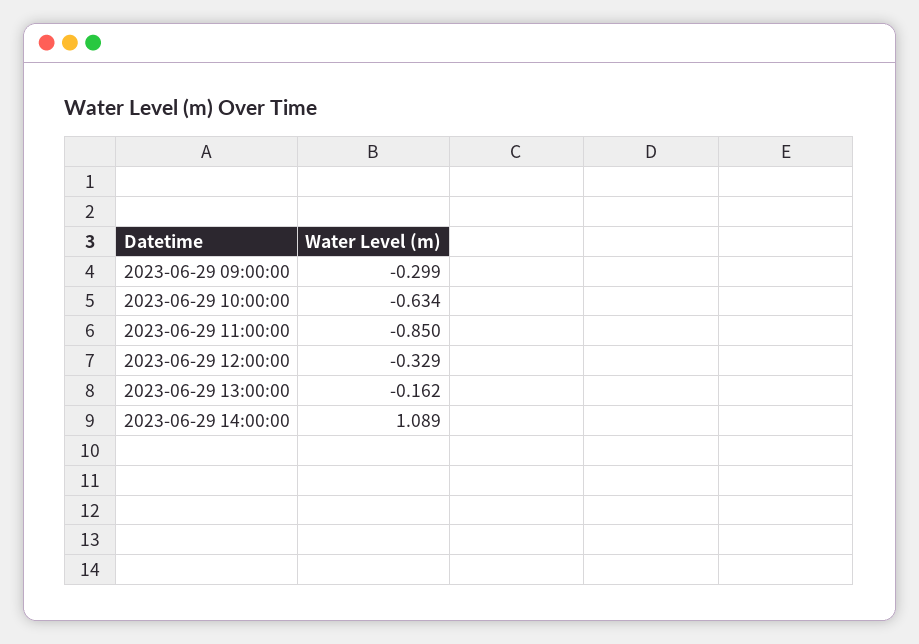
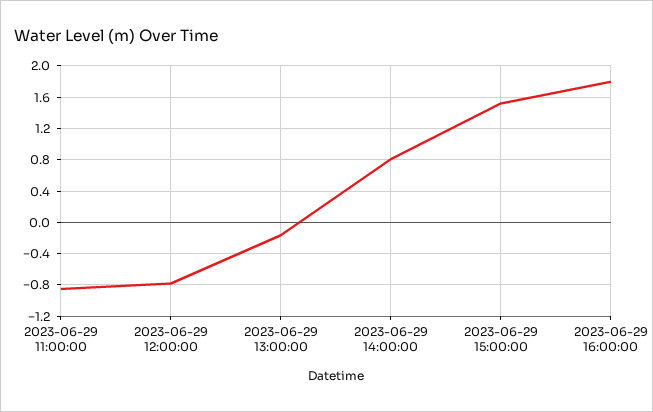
2023-06-29 09:00:00: -0.299 -> none
2023-06-29 10:00:00: -0.634 -> none
2023-06-29 12:00:00: -0.329 -> -0.8
2023-06-29 14:00:00: 1.089 -> 0.8
2023-06-29 15:00:00: none -> 1.5
2023-06-29 16:00:00: none -> 1.8

